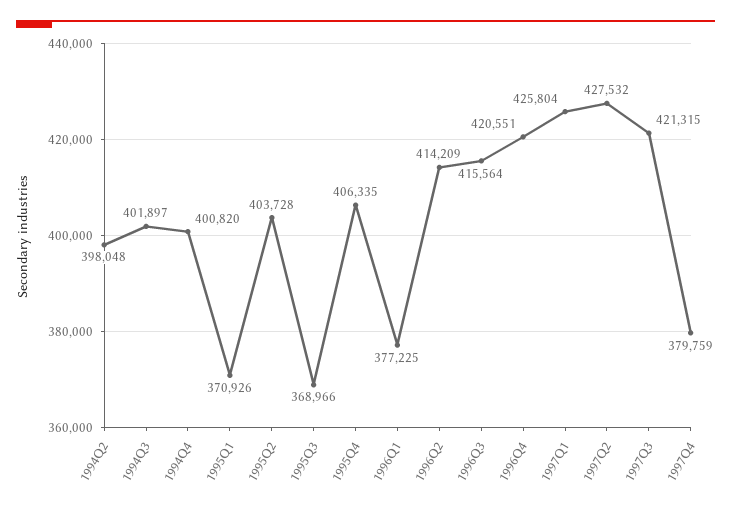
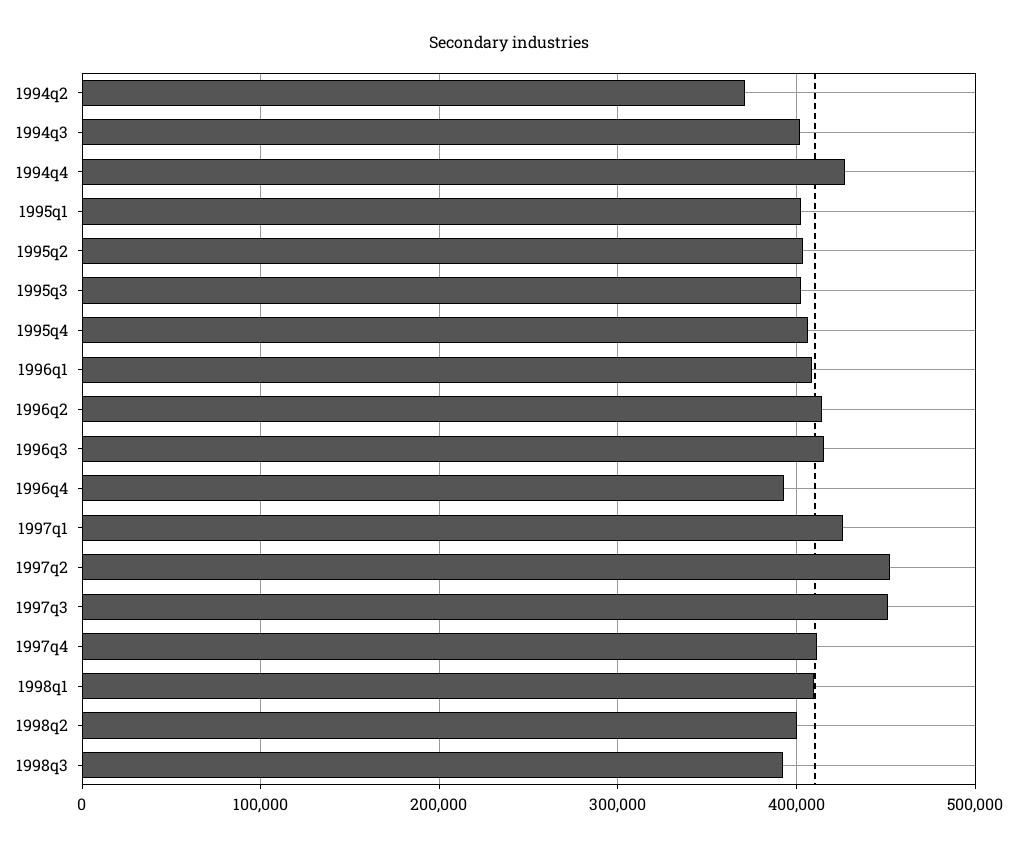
1994Q2: 398048 -> 370000
1994Q4: 400820 -> 430000
1995Q1: 370926 -> 400000
1995Q3: 368966 -> 400000
1996Q1: 377225 -> 410000
1996Q4: 420551 -> 390000
1997Q2: 427532 -> 450000
1997Q3: 421315 -> 450000
1997Q4: 379759 -> 410000
1998q1: none -> 410000
1998q2: none -> 400000
1998q3: none -> 390000

